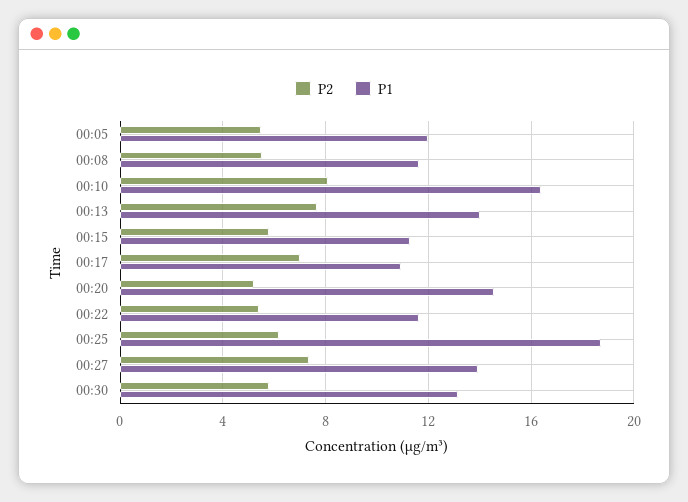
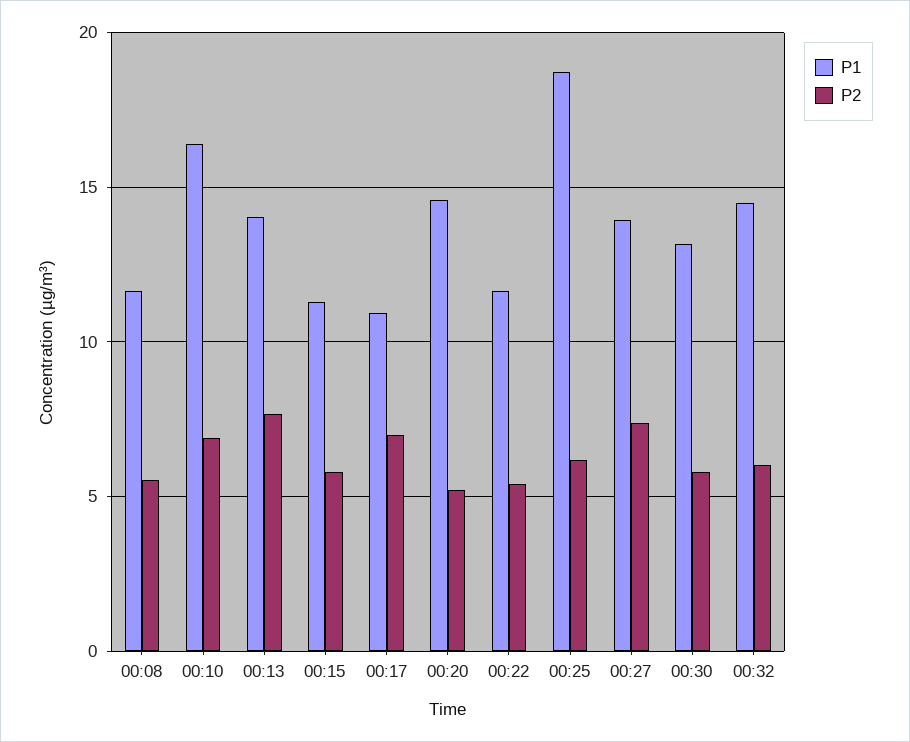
P2, 00:05: 5.5 -> none
P1, 00:05: 12 -> none
P2, 00:10: 8 -> 7
P1, 00:32: none -> 14.5
P2, 00:32: none -> 6

